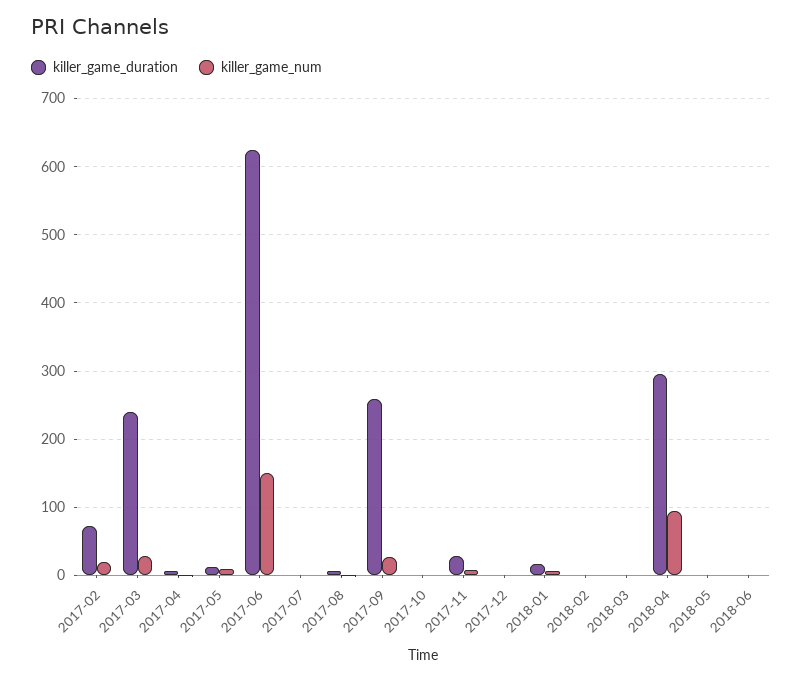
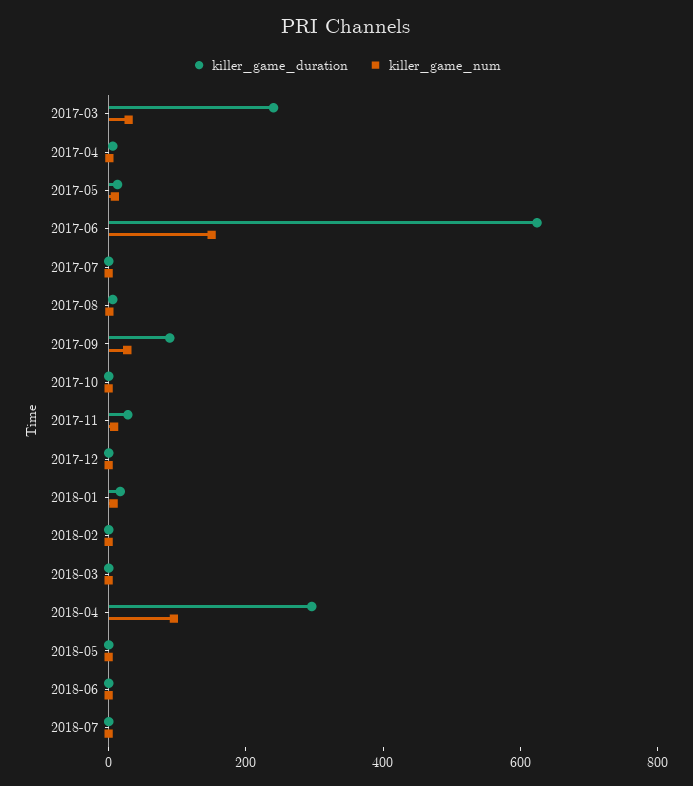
killer_game_duration, 2017-02: 70 -> none
killer_game_num, 2017-02: 20 -> none
killer_game_duration, 2017-09: 260 -> 100
killer_game_duration, 2018-07: none -> 0
killer_game_num, 2018-07: none -> 0

